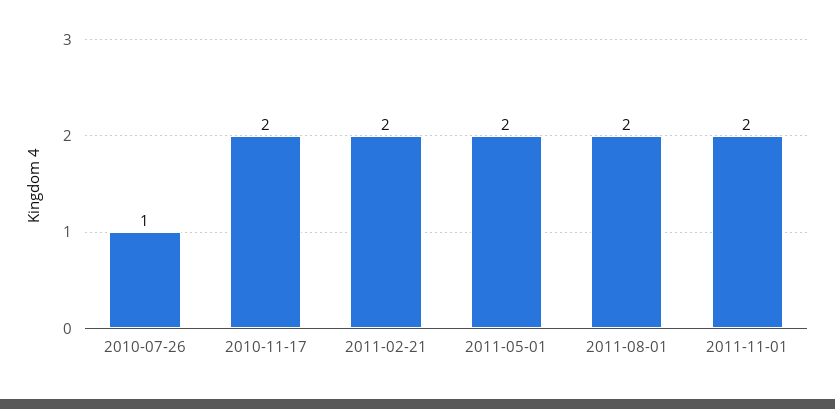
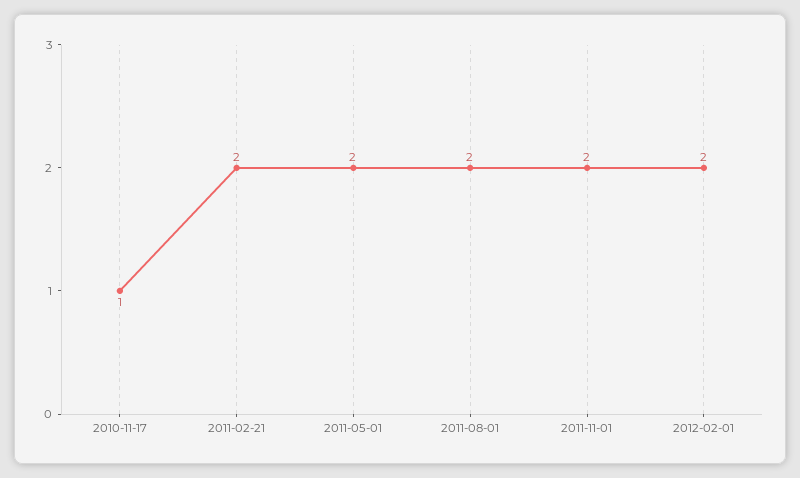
2010-07-26: 1 -> none
2010-11-17: 2 -> 1
2012-02-01: none -> 2

